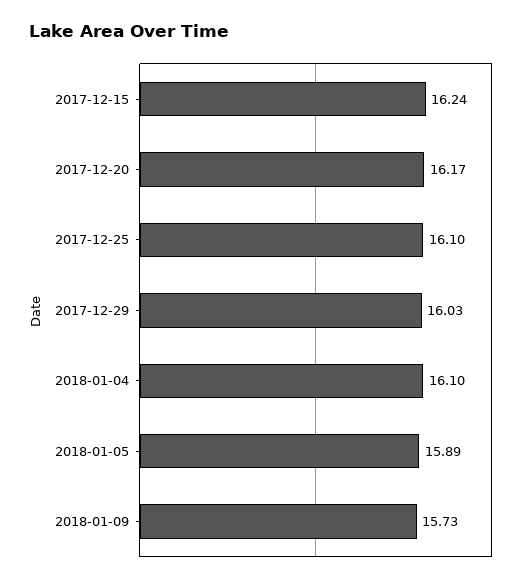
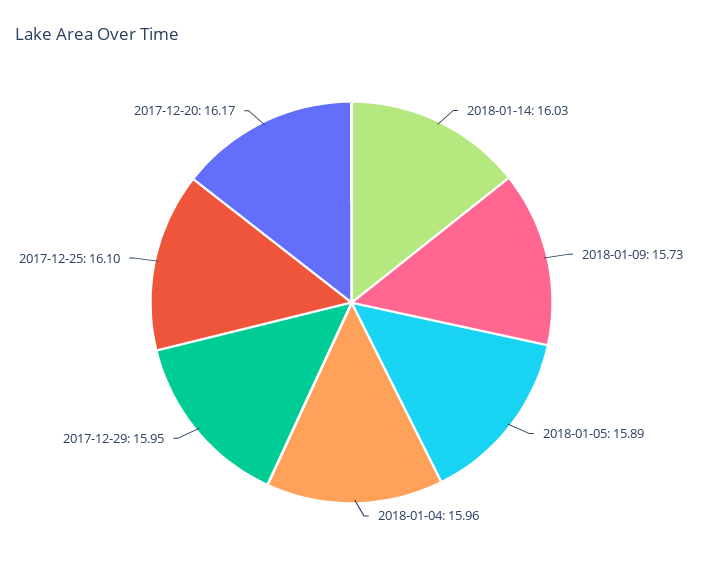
2017-12-15: 16.24 -> none
2017-12-29: 16.03 -> 15.95
2018-01-04: 16.1 -> 15.96
2018-01-14: none -> 16.03

